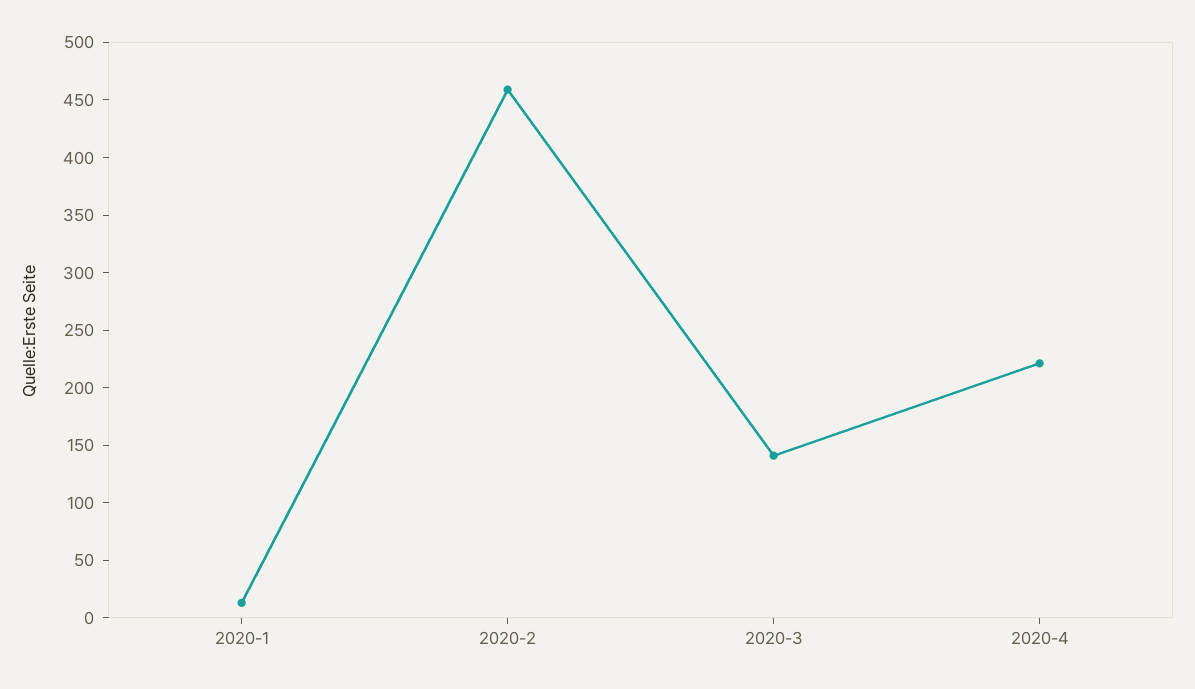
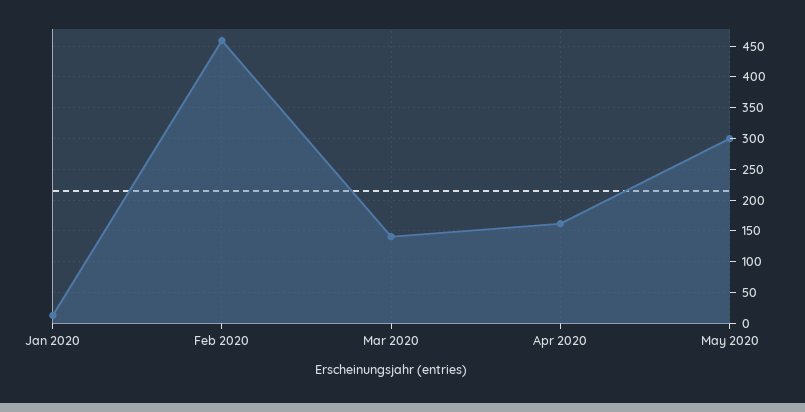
2020-4: 220 -> 160
May 2020: none -> 300

